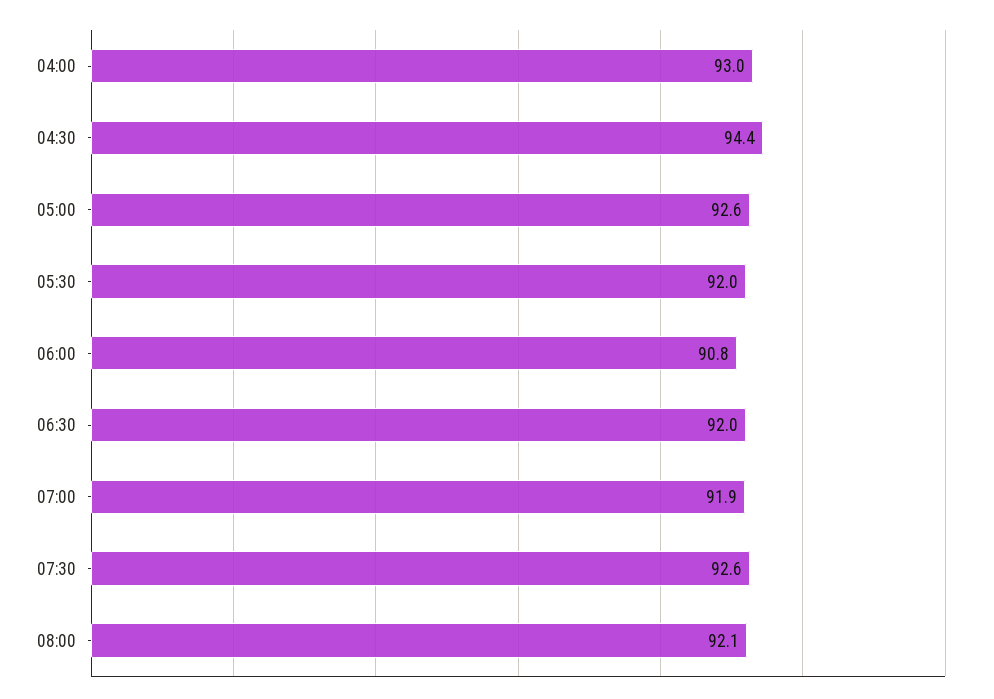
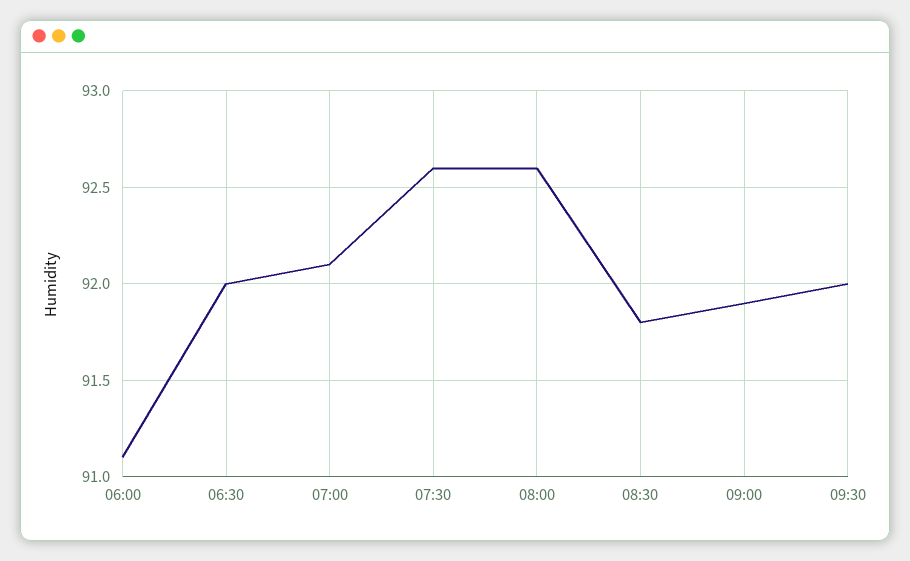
04:00: 93 -> none
04:30: 94.4 -> none
05:00: 92.6 -> none
05:30: 92 -> none
06:00: 90.8 -> 91.1
07:00: 91.9 -> 92.1
08:00: 92.1 -> 92.6
08:30: none -> 91.8
09:00: none -> 91.9
09:30: none -> 92

